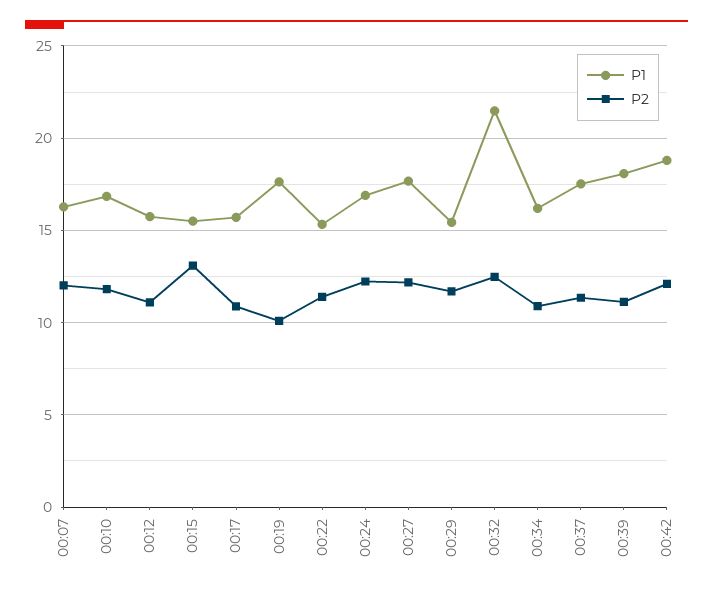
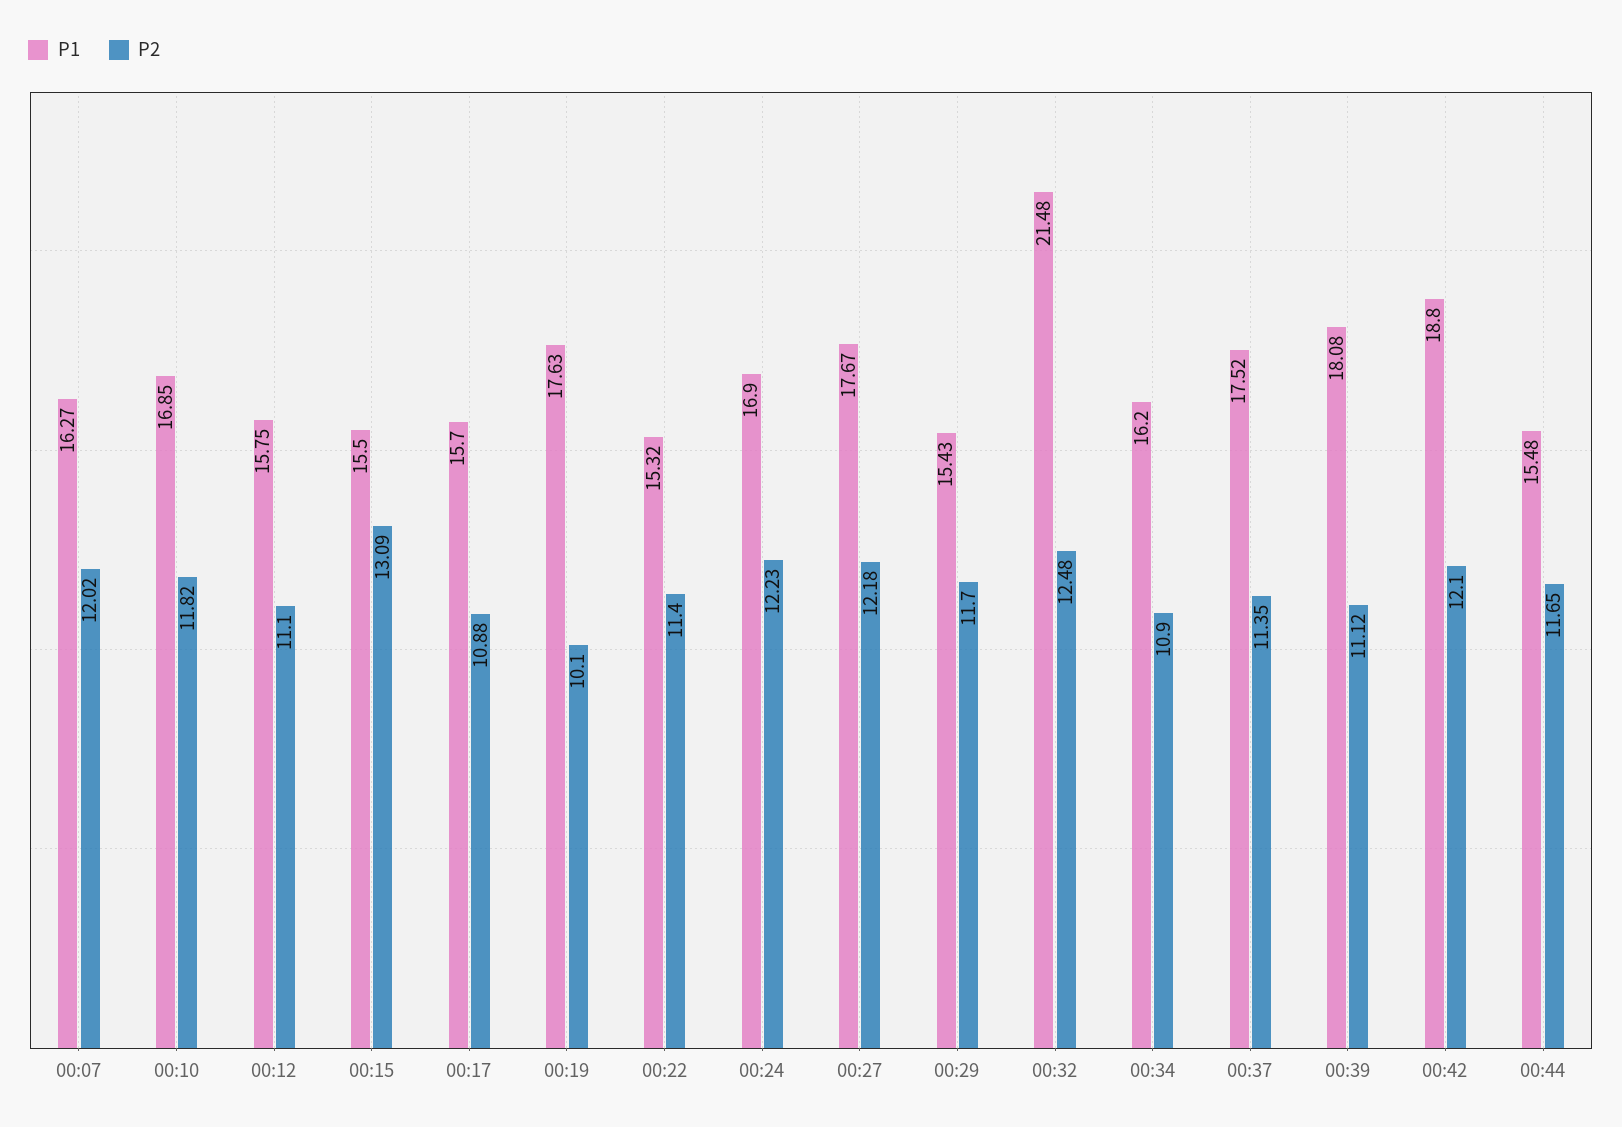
P1, 00:44: none -> 15.48
P2, 00:44: none -> 11.65

